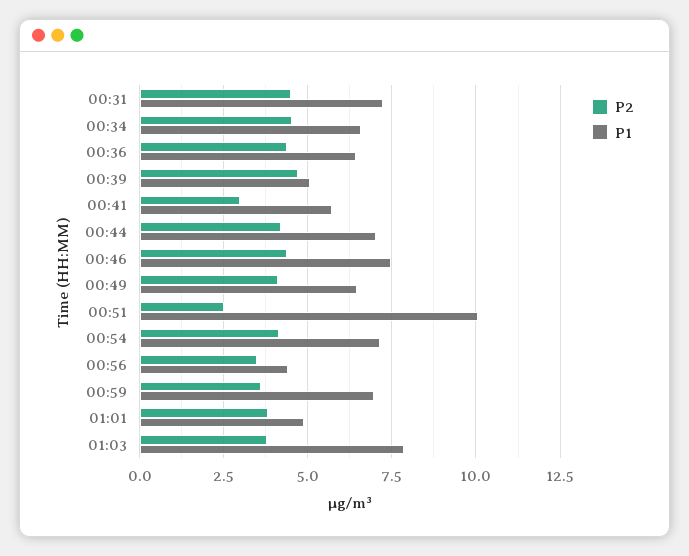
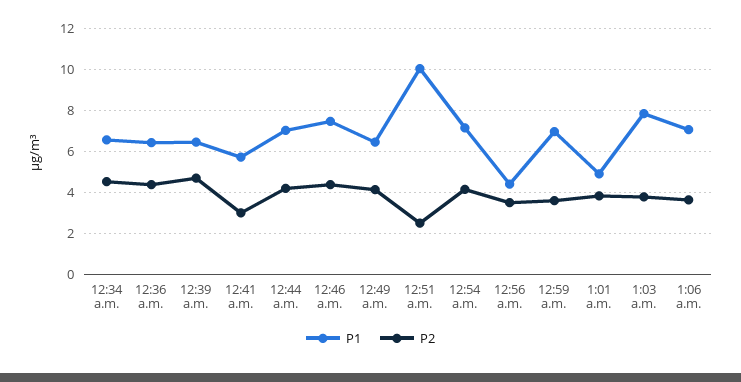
P2, 00:31: 4.5 -> none
P1, 00:31: 7.25 -> none
P1, 00:39: 5 -> 6.5
P1, 1:06 a.m.: none -> 7
P2, 1:06 a.m.: none -> 3.5

